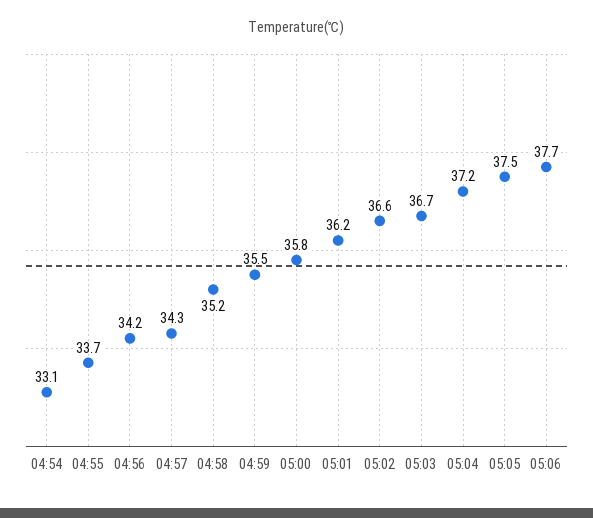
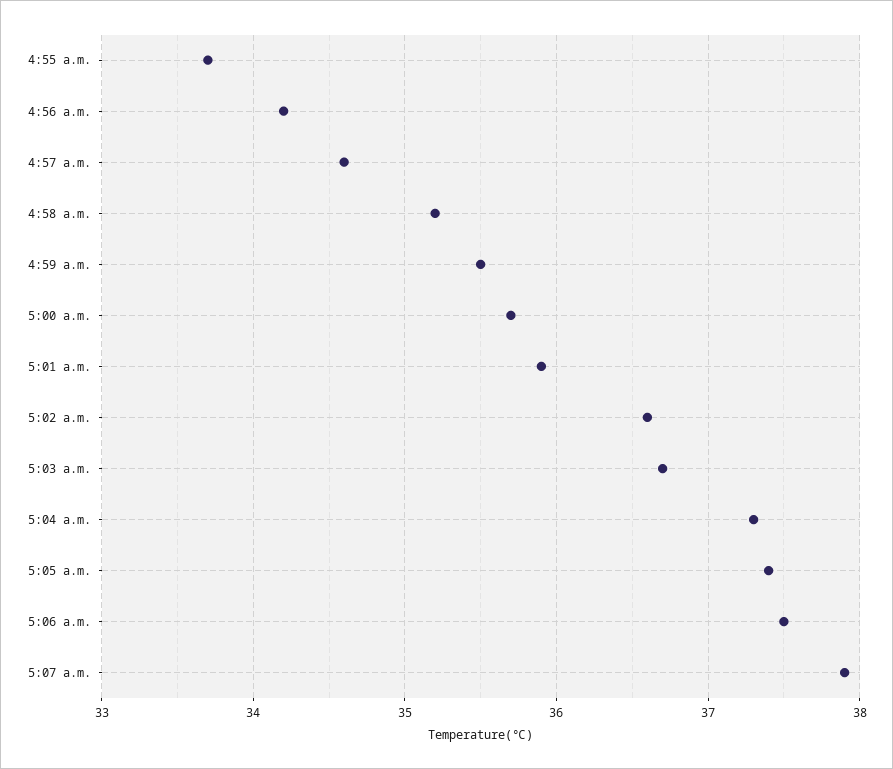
04:54: 33.1 -> none
04:57: 34.3 -> 34.6
05:00: 35.8 -> 35.7
05:01: 36.2 -> 35.9
05:04: 37.2 -> 37.3
05:05: 37.5 -> 37.4
05:06: 37.7 -> 37.5
5:07 a.m.: none -> 37.9

